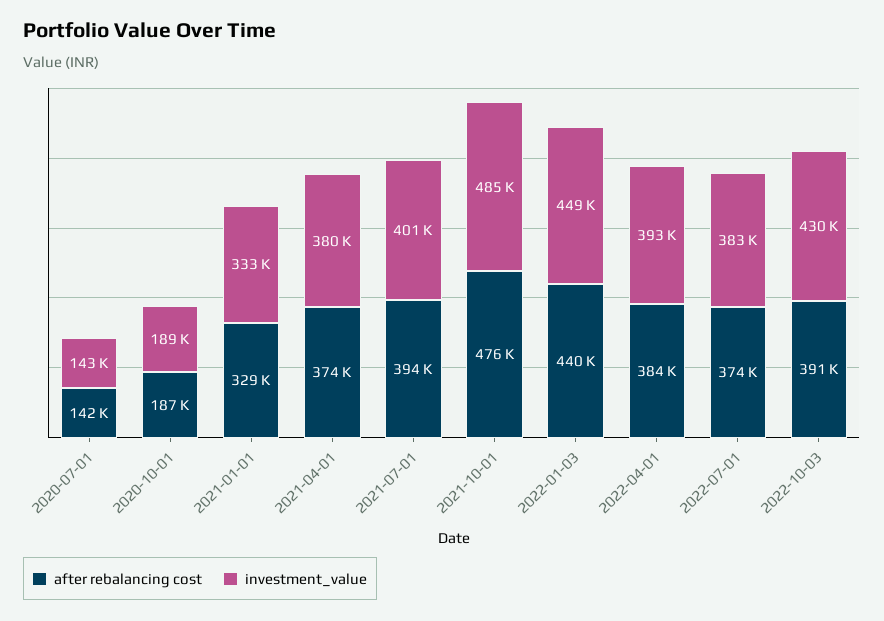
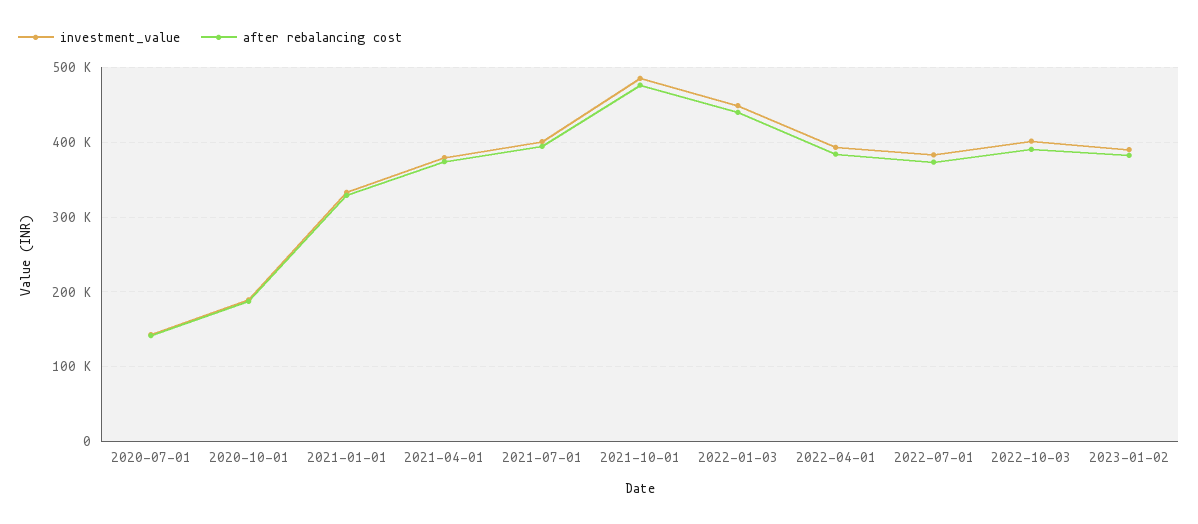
investment_value, 2022-10-03: 430000 -> 400000
investment_value, 2023-01-02: none -> 390000
after rebalancing cost, 2023-01-02: none -> 380000

